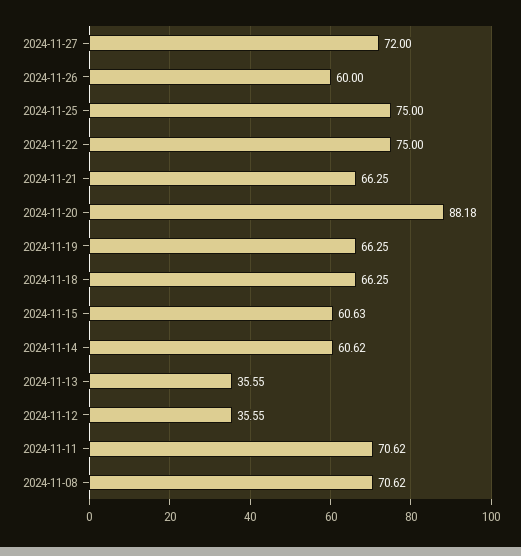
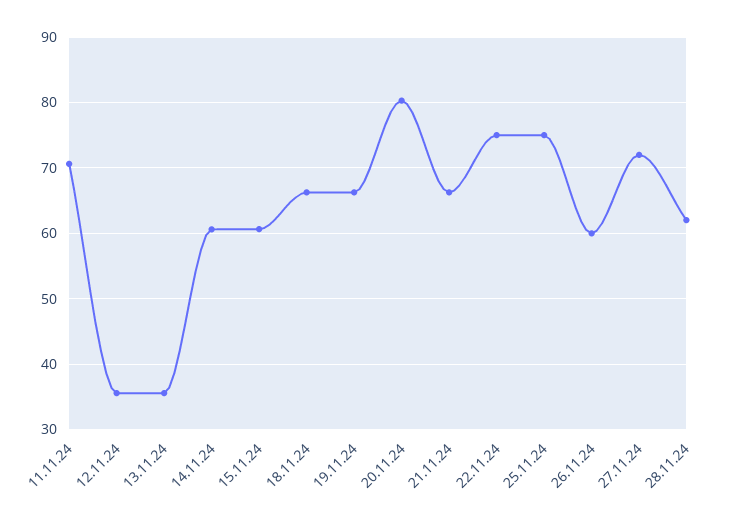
2024-11-20: 88.18 -> 80
2024-11-08: 70.62 -> none
28.11.24: none -> 62

